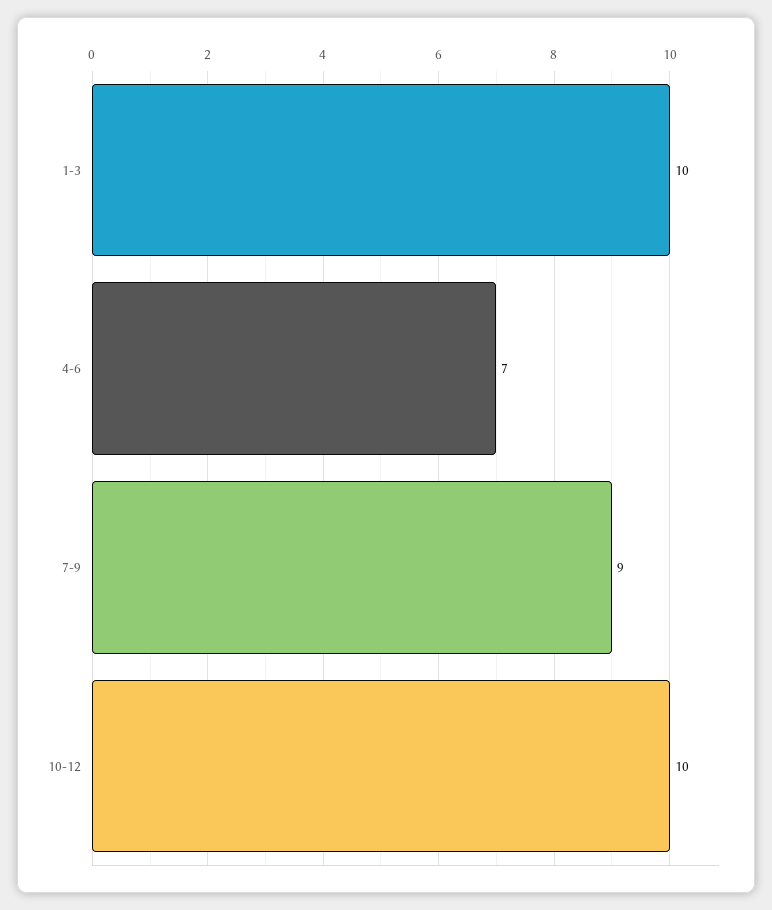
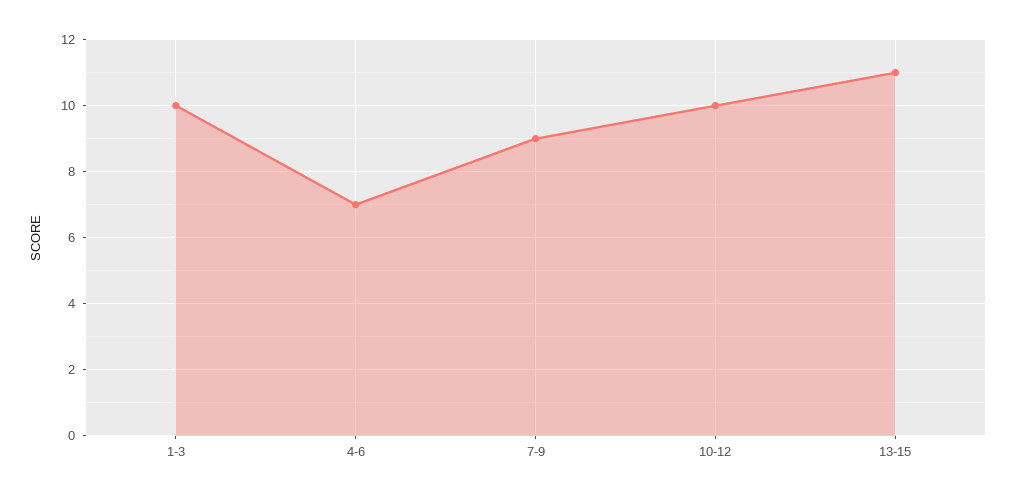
13-15: none -> 11

